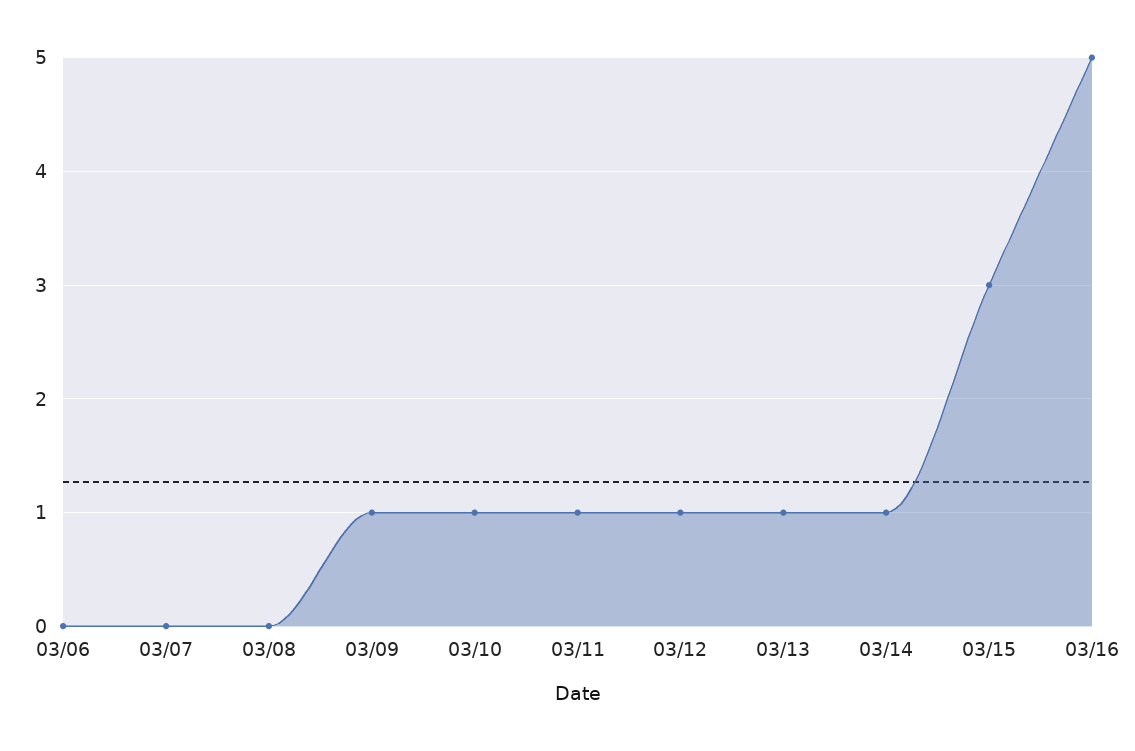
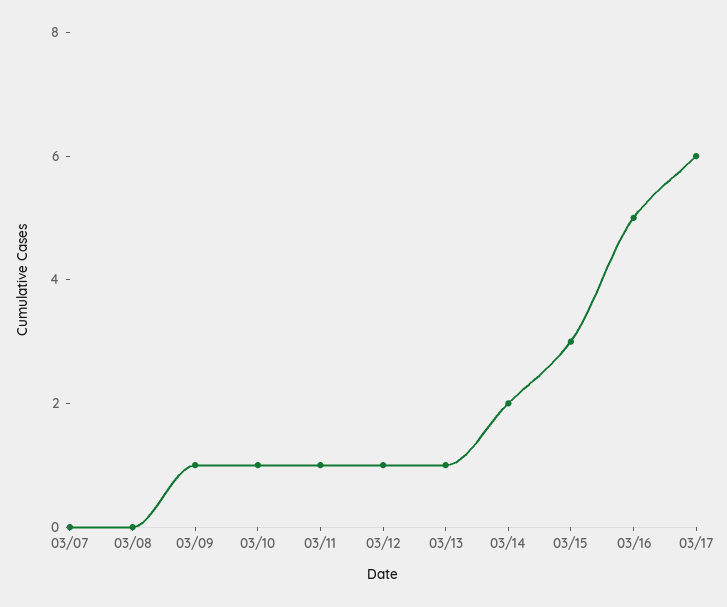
03/06: 0 -> none
03/14: 1 -> 2
03/17: none -> 6

